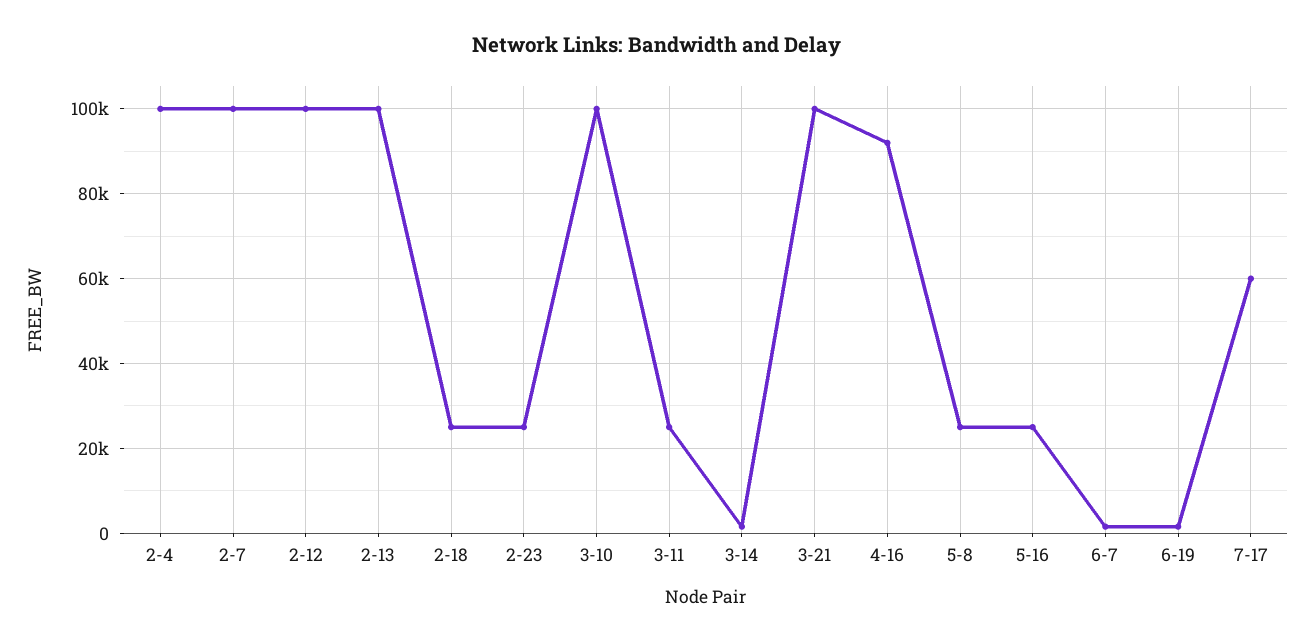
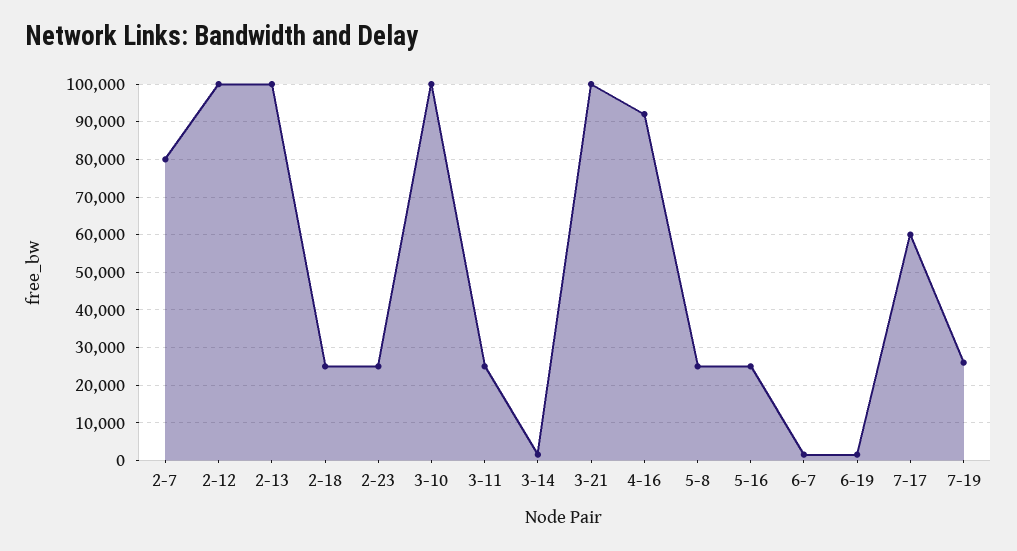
2-4: 100000 -> none
2-7: 100000 -> 80000
7-19: none -> 26000

